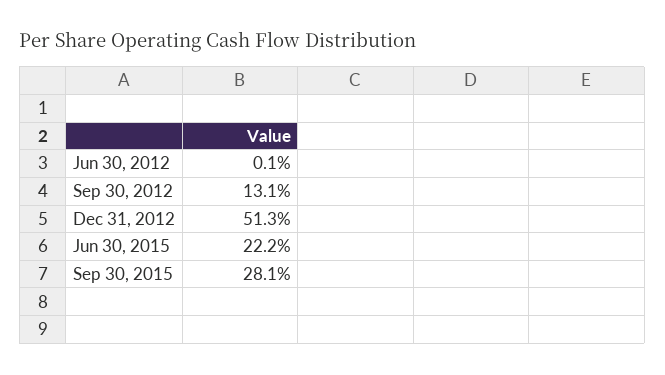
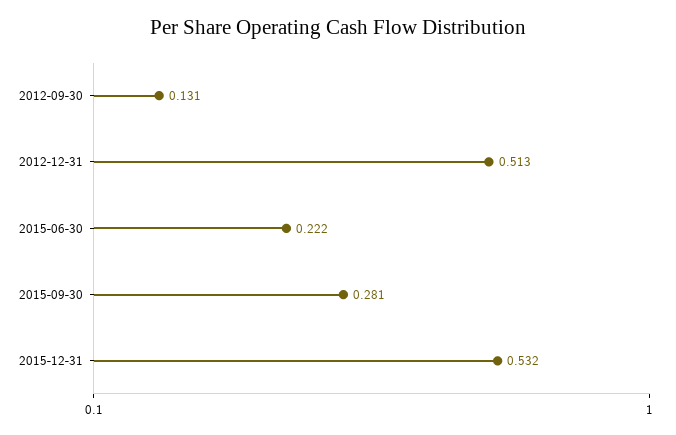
Jun 30, 2012: 0.001 -> none
2015-12-31: none -> 0.532

